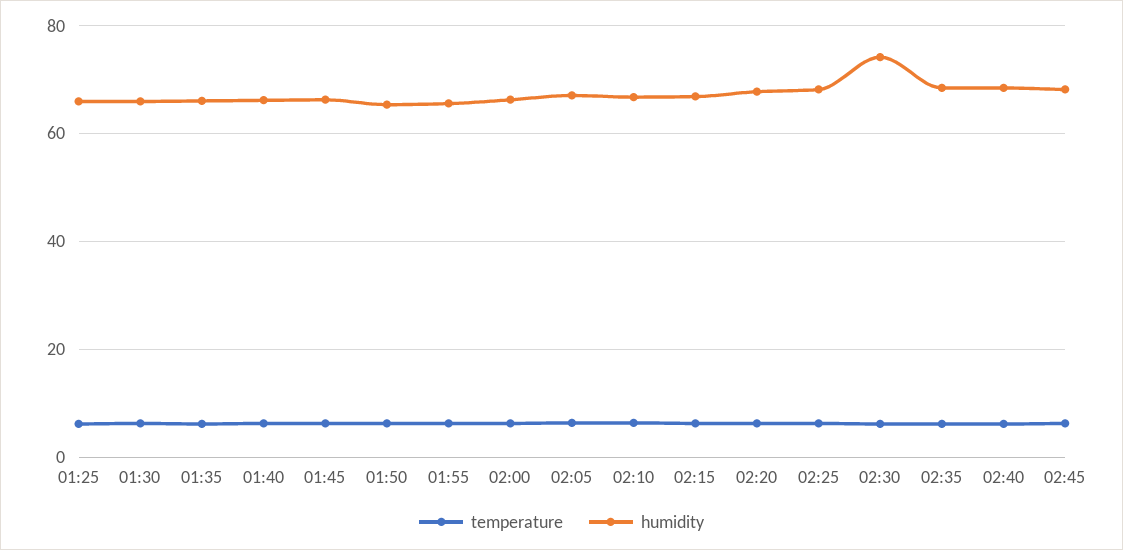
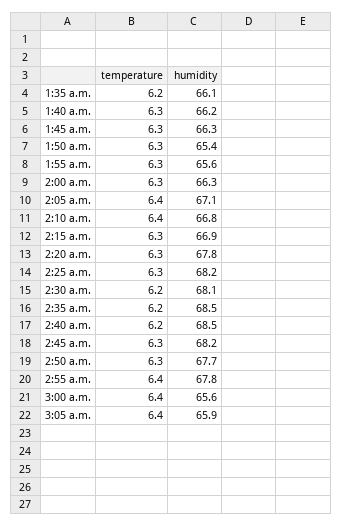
temperature, 01:25: 6 -> none
humidity, 01:25: 66 -> none
temperature, 01:30: 6 -> none
humidity, 01:30: 66 -> none
humidity, 02:30: 74 -> 68.1
temperature, 2:50 a.m.: none -> 6.3
humidity, 2:50 a.m.: none -> 67.7
temperature, 2:55 a.m.: none -> 6.4
humidity, 2:55 a.m.: none -> 67.8
temperature, 3:00 a.m.: none -> 6.4
humidity, 3:00 a.m.: none -> 65.6
temperature, 3:05 a.m.: none -> 6.4
humidity, 3:05 a.m.: none -> 65.9

